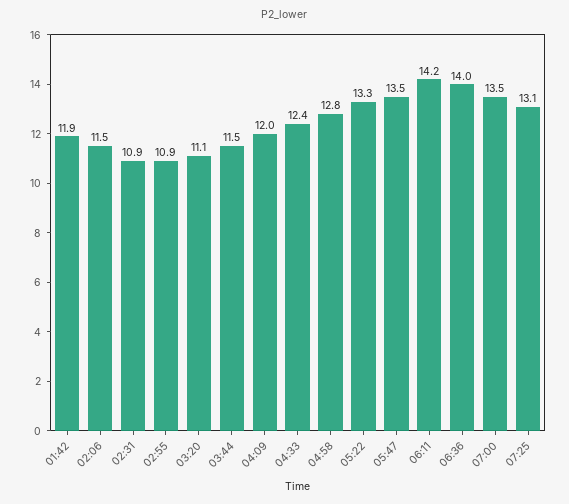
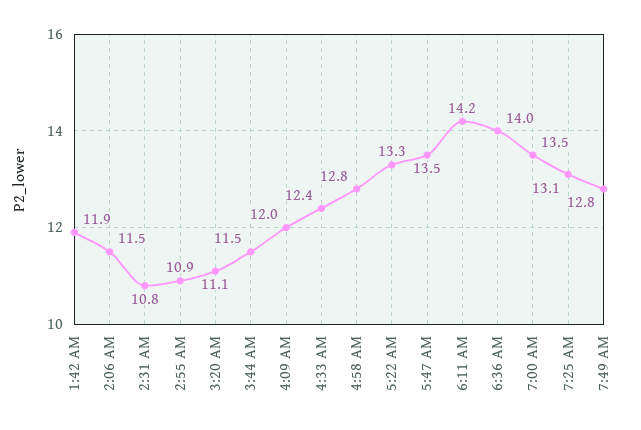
02:31: 10.9 -> 10.8
7:49 AM: none -> 12.8

